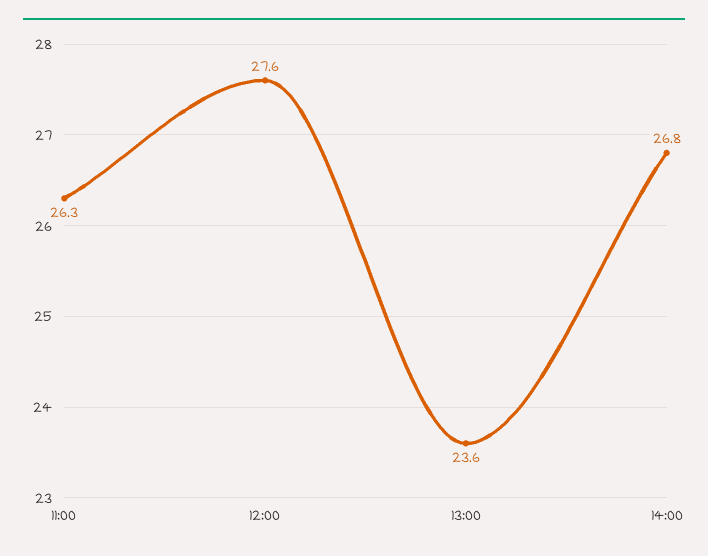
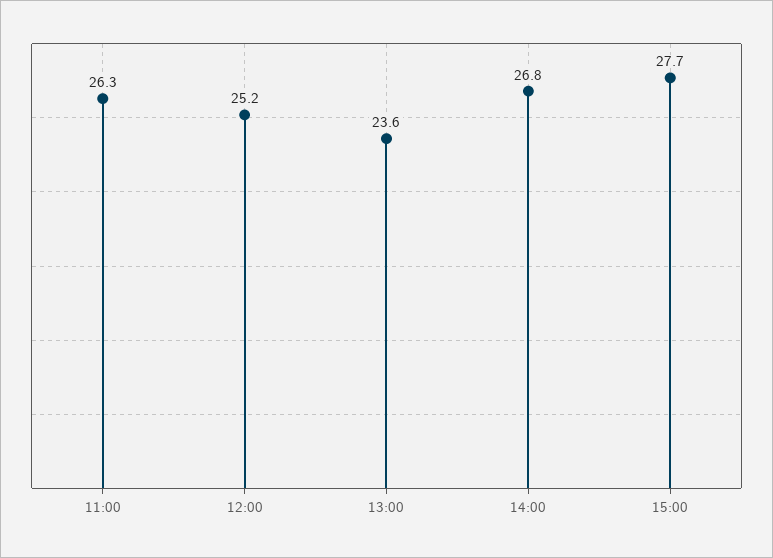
12:00: 27.6 -> 25.2
15:00: none -> 27.7

